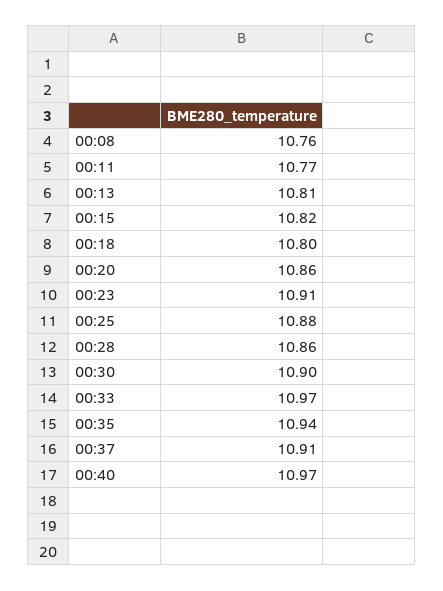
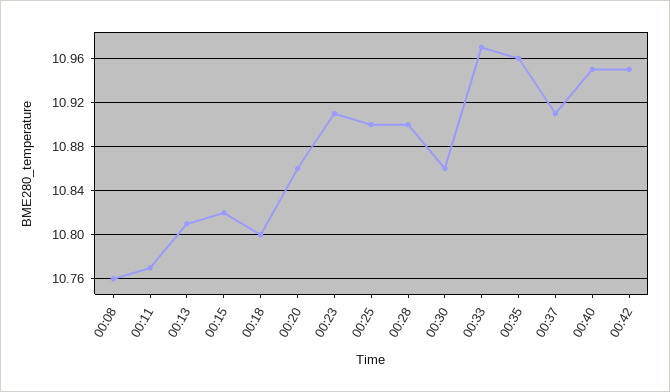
00:25: 10.88 -> 10.9
00:28: 10.86 -> 10.9
00:30: 10.9 -> 10.86
00:35: 10.94 -> 10.96
00:40: 10.97 -> 10.95
00:42: none -> 10.95

